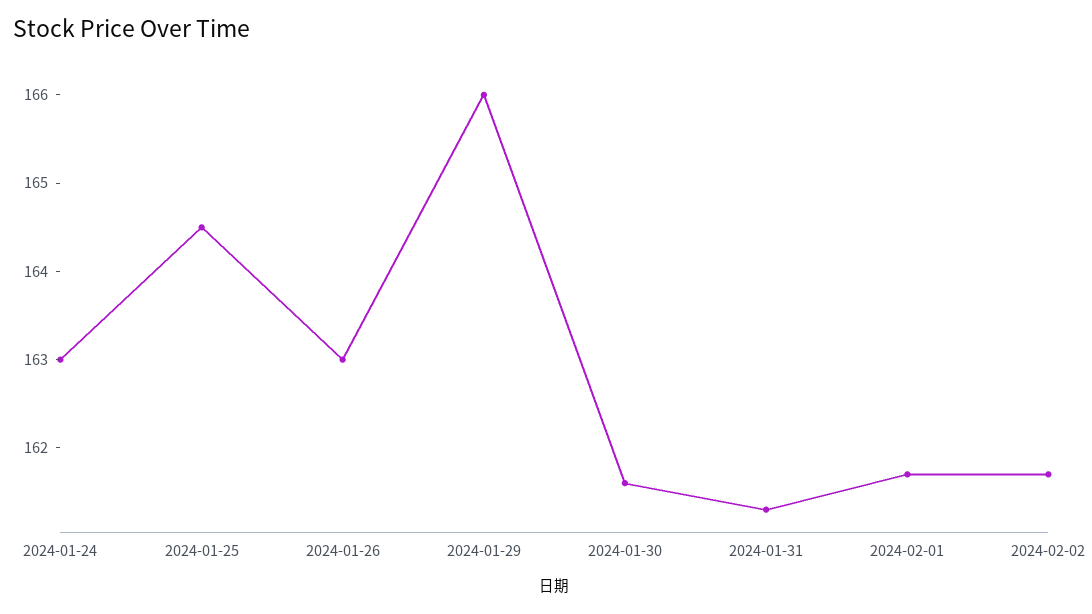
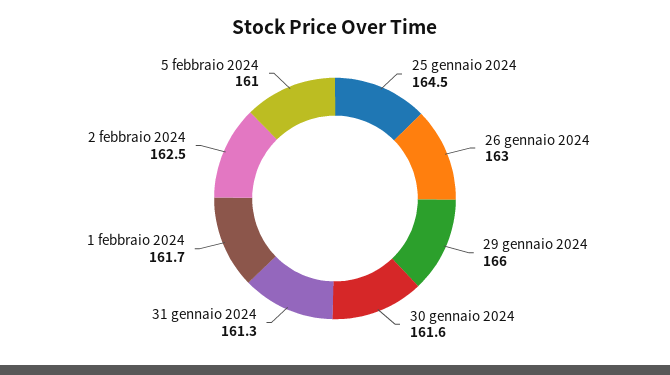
2024-01-24: 163 -> none
2024-02-02: 161.7 -> 162.5
5 febbraio 2024: none -> 161

